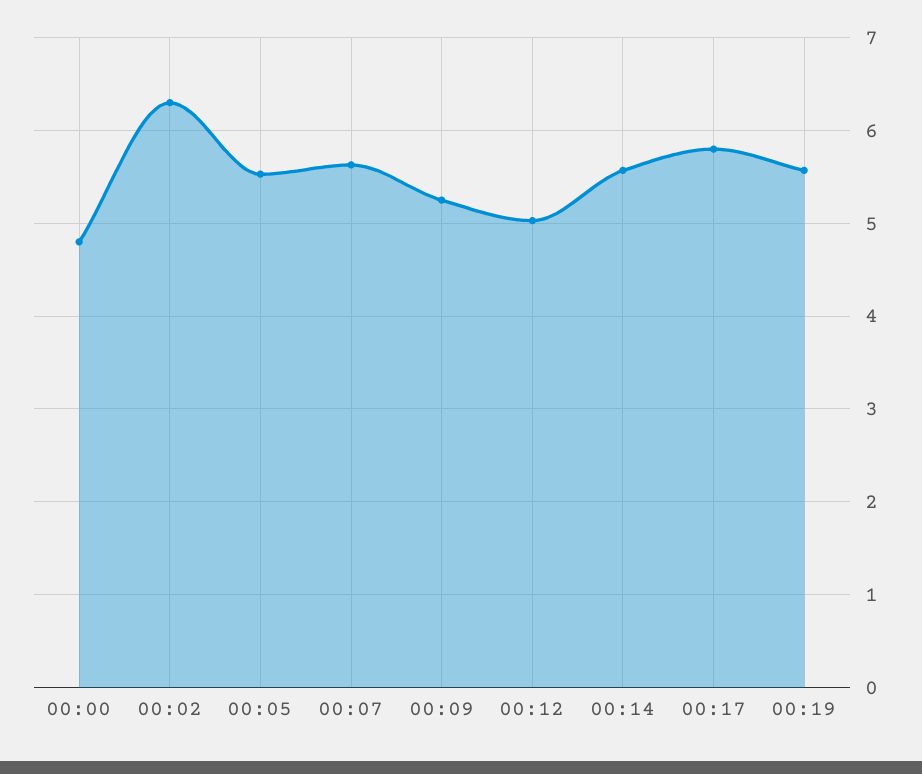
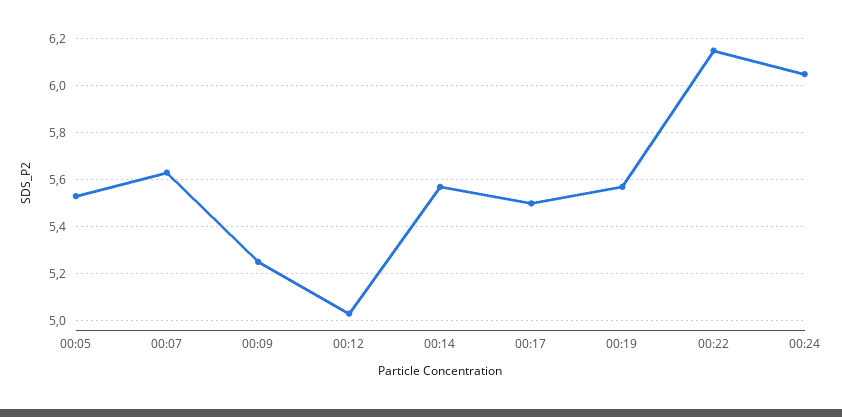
00:00: 4.8 -> none
00:02: 6.3 -> none
00:17: 5.8 -> 5.5
00:22: none -> 6.15
00:24: none -> 6.05

